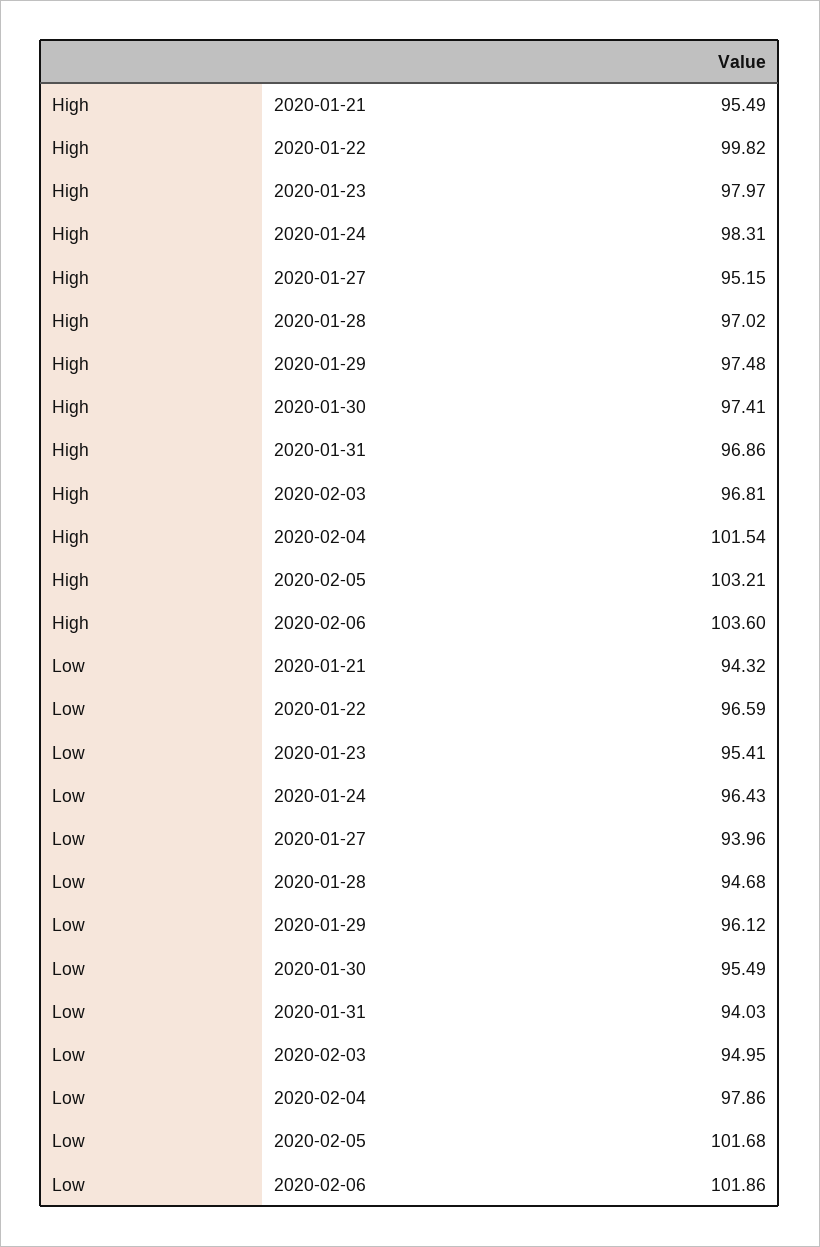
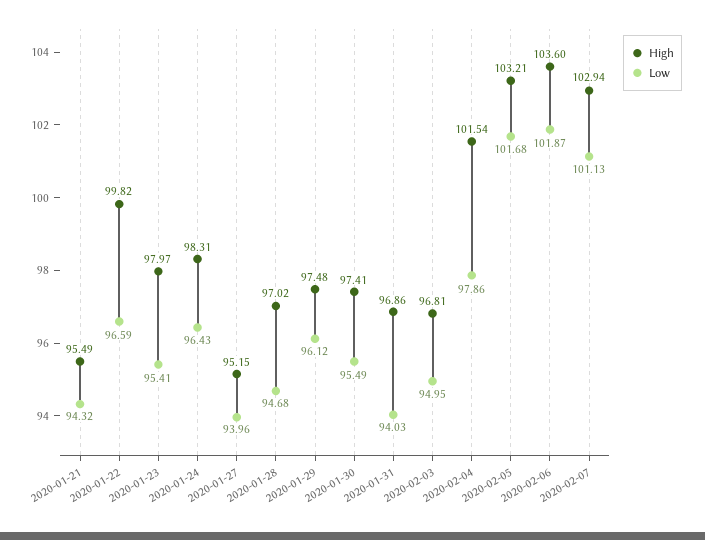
Low, 2020-02-06: 101.86 -> 101.87
High, 2020-02-07: none -> 102.94
Low, 2020-02-07: none -> 101.13

